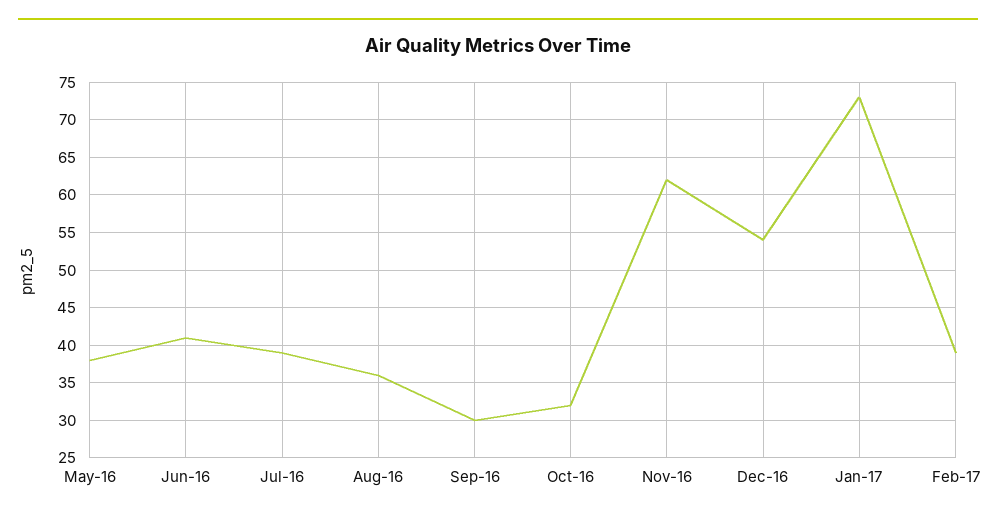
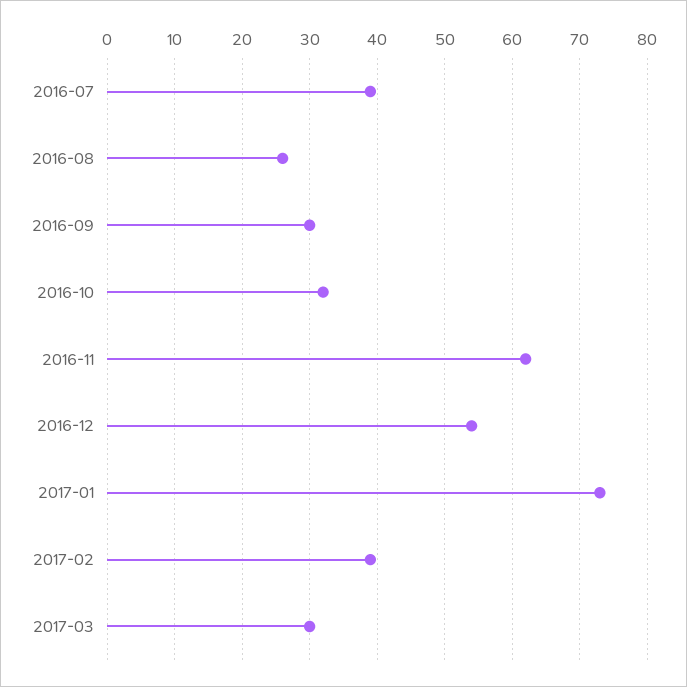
May-16: 38 -> none
Jun-16: 41 -> none
Aug-16: 36 -> 26
2017-03: none -> 30

